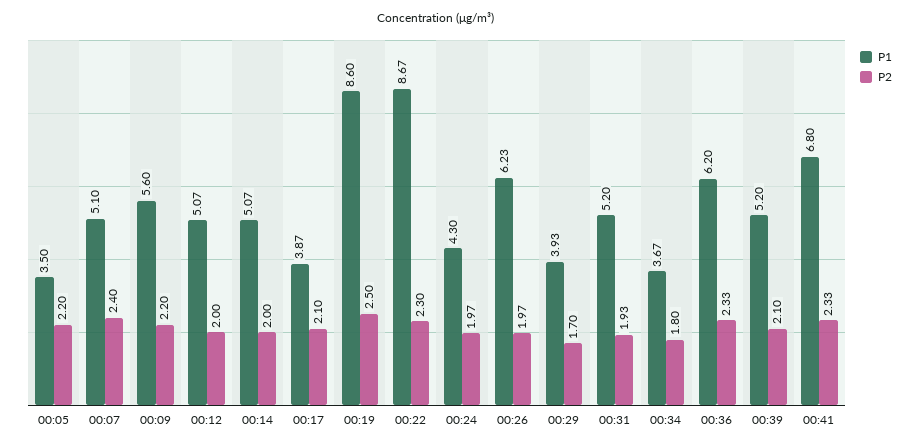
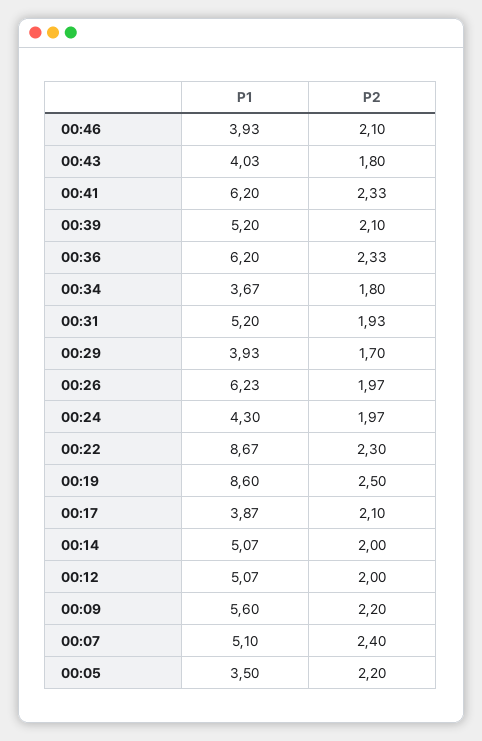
P1, 00:41: 6.8 -> 6.2
P1, 00:46: none -> 3.93
P2, 00:46: none -> 2.1
P1, 00:43: none -> 4.03
P2, 00:43: none -> 1.8

